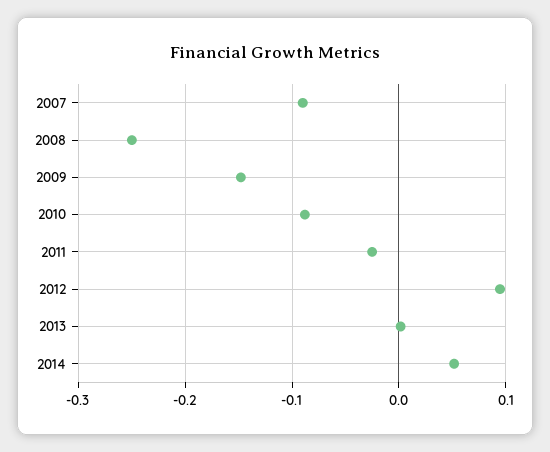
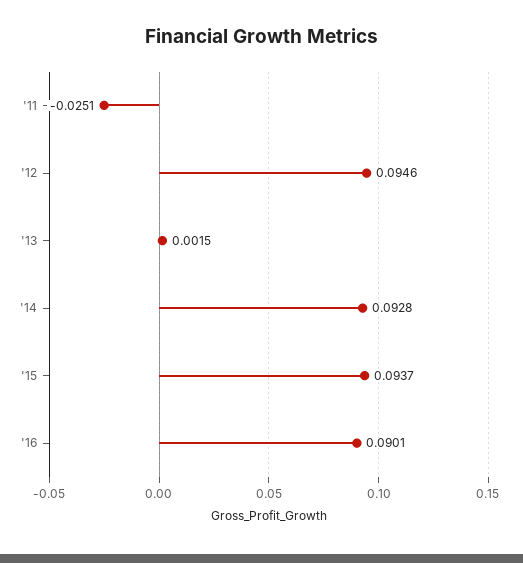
2007: -0.09 -> none
2008: -0.25 -> none
2009: -0.15 -> none
2010: -0.09 -> none
2014: 0.05 -> 0.0928
'15: none -> 0.0937
'16: none -> 0.0901

